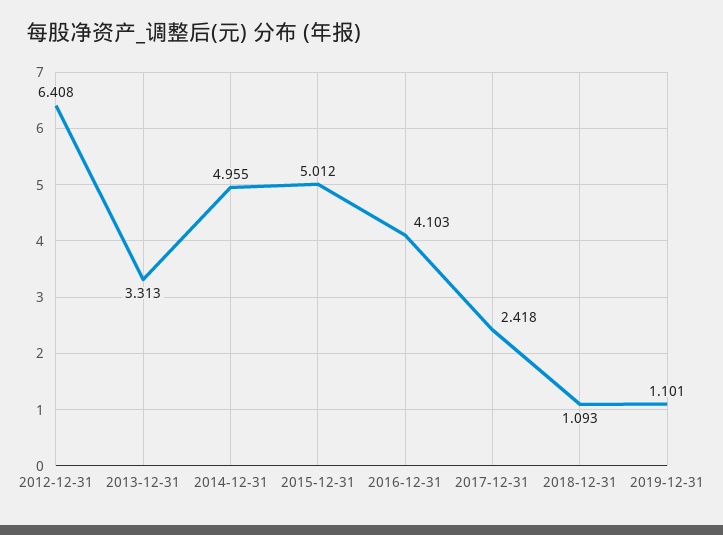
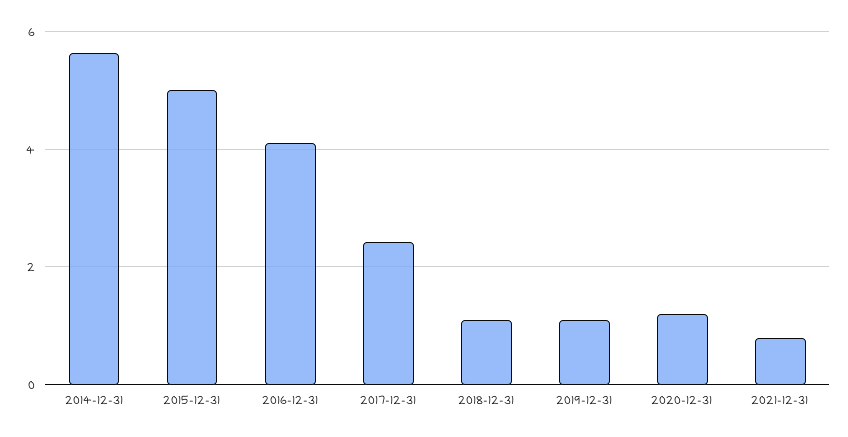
2012-12-31: 6.408 -> none
2013-12-31: 3.313 -> none
2014-12-31: 4.955 -> 5.6
2020-12-31: none -> 1.2
2021-12-31: none -> 0.8

